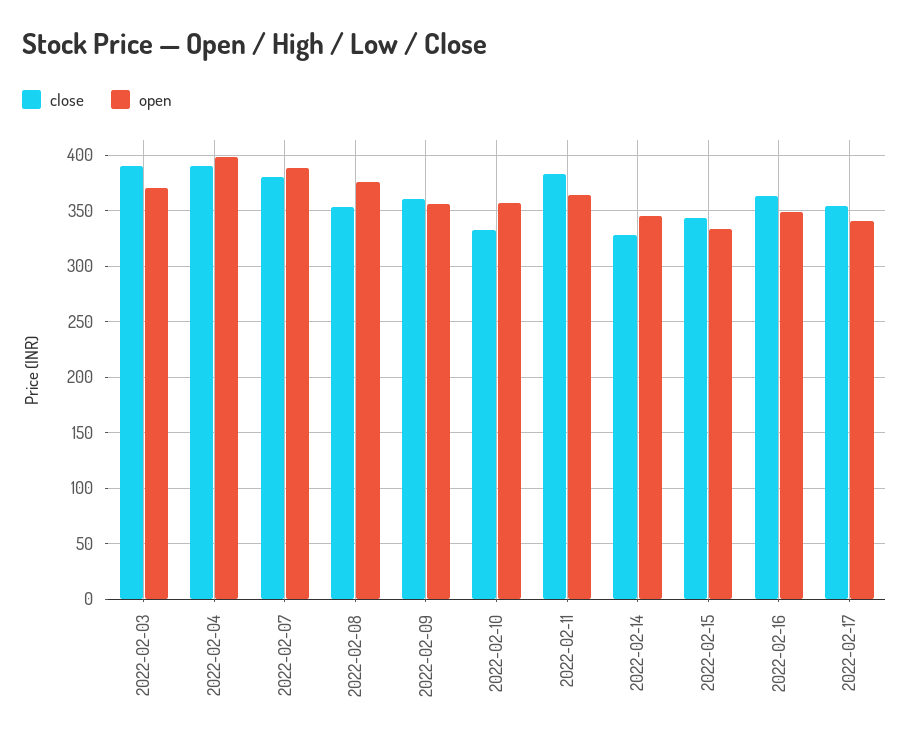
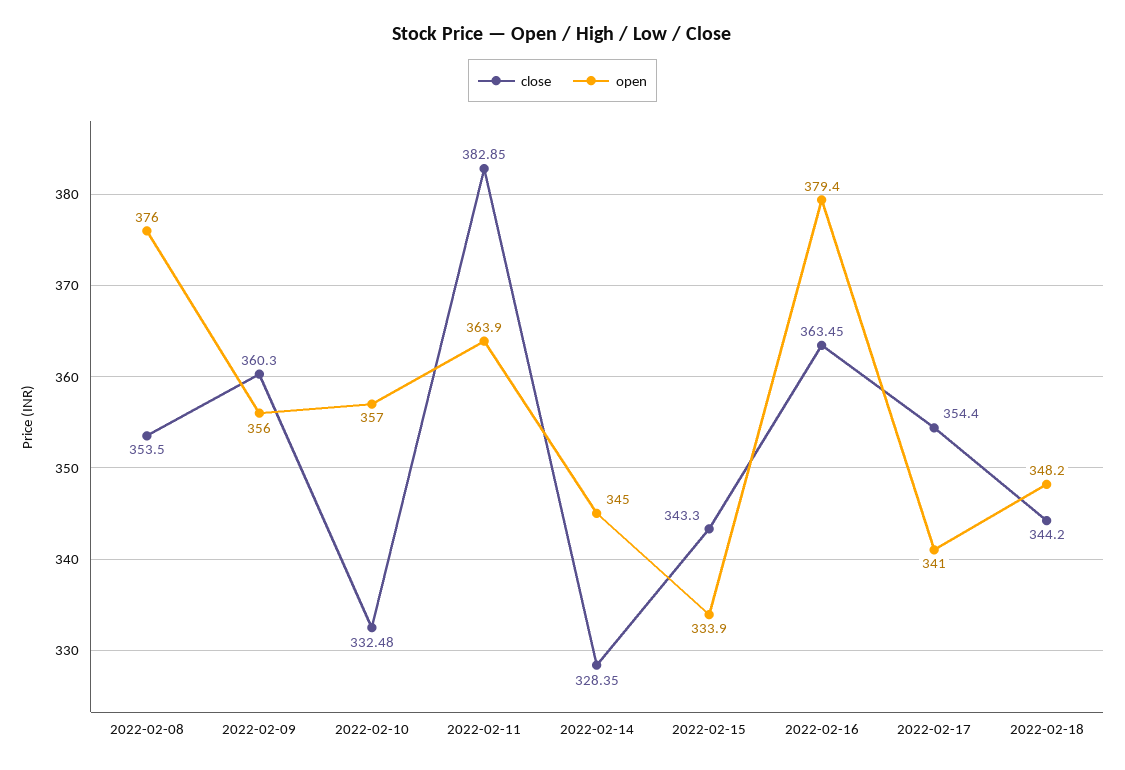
close, 2022-02-03: 390 -> none
open, 2022-02-03: 370 -> none
close, 2022-02-04: 390 -> none
open, 2022-02-04: 400 -> none
close, 2022-02-07: 380 -> none
open, 2022-02-07: 390 -> none
open, 2022-02-16: 350 -> 379.4
close, 2022-02-18: none -> 344.2
open, 2022-02-18: none -> 348.2

